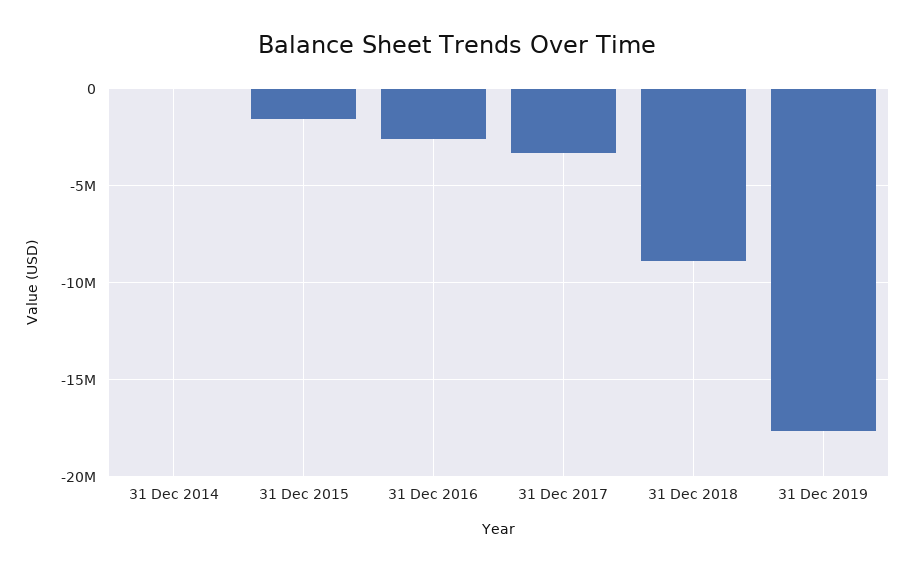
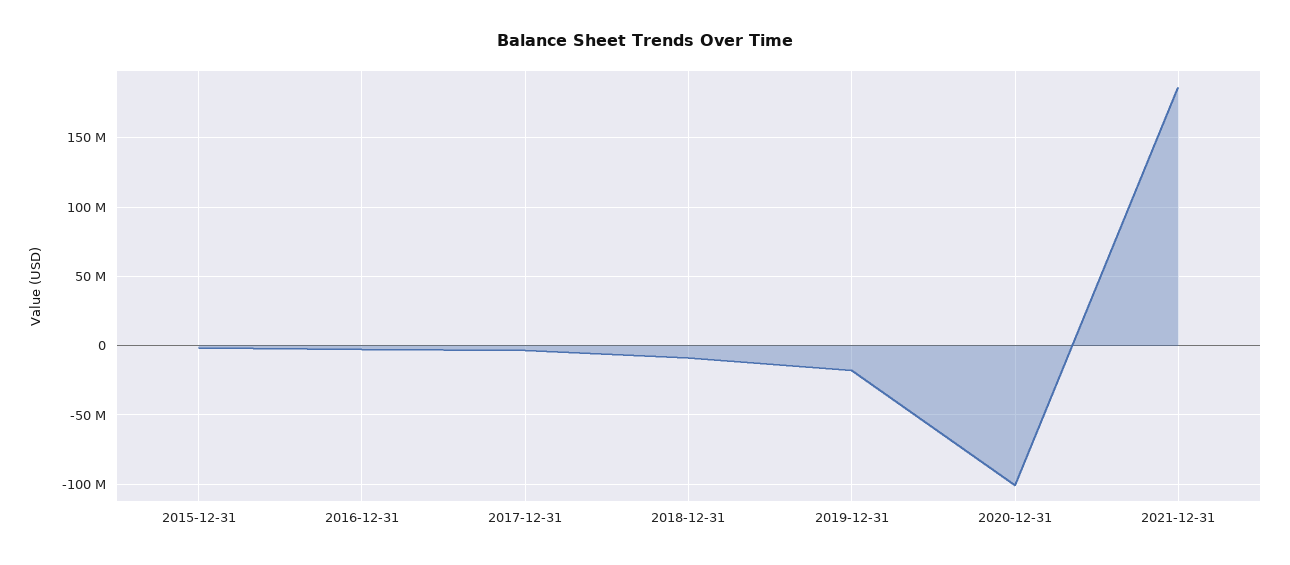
31 Dec 2014: 0 -> none
2020-12-31: none -> -100000000
2021-12-31: none -> 185000000

